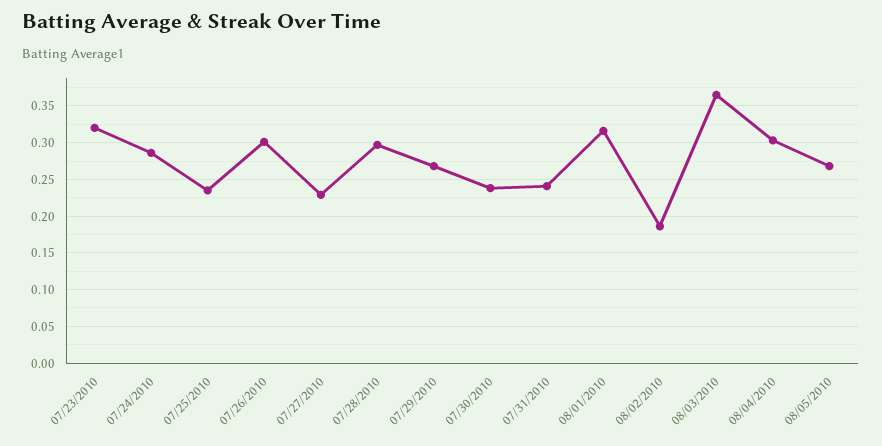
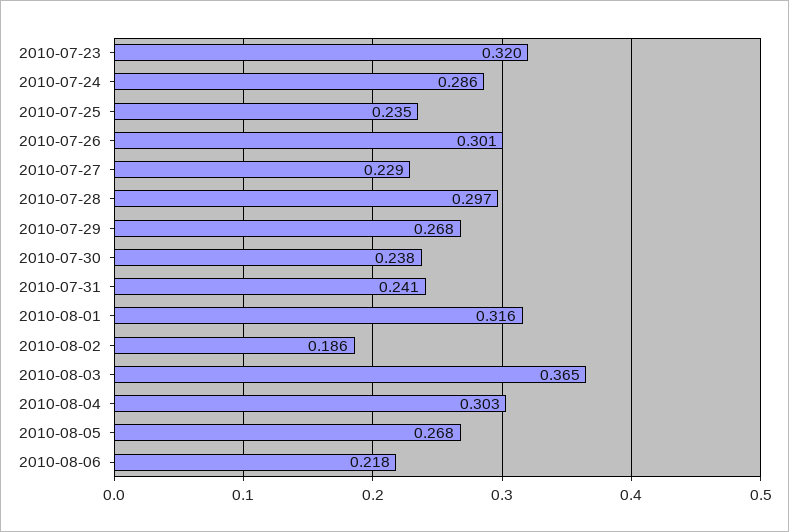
2010-08-06: none -> 0.218

